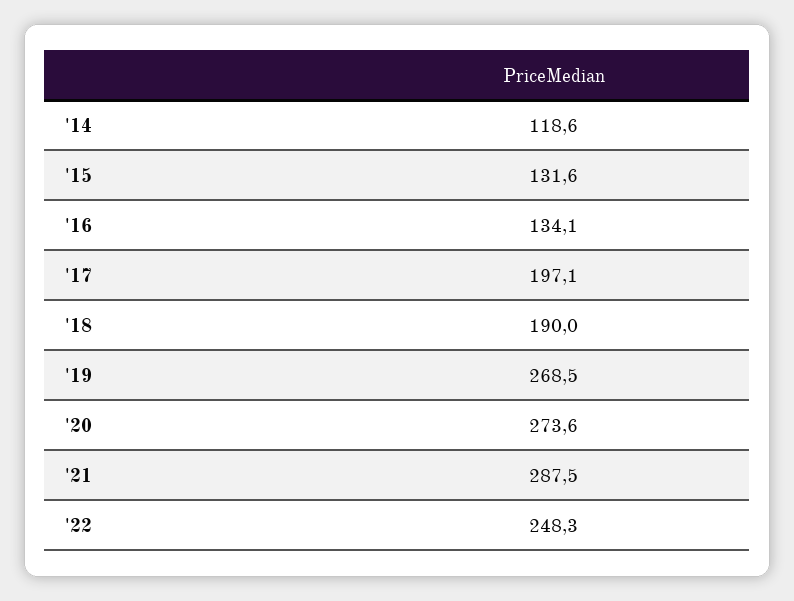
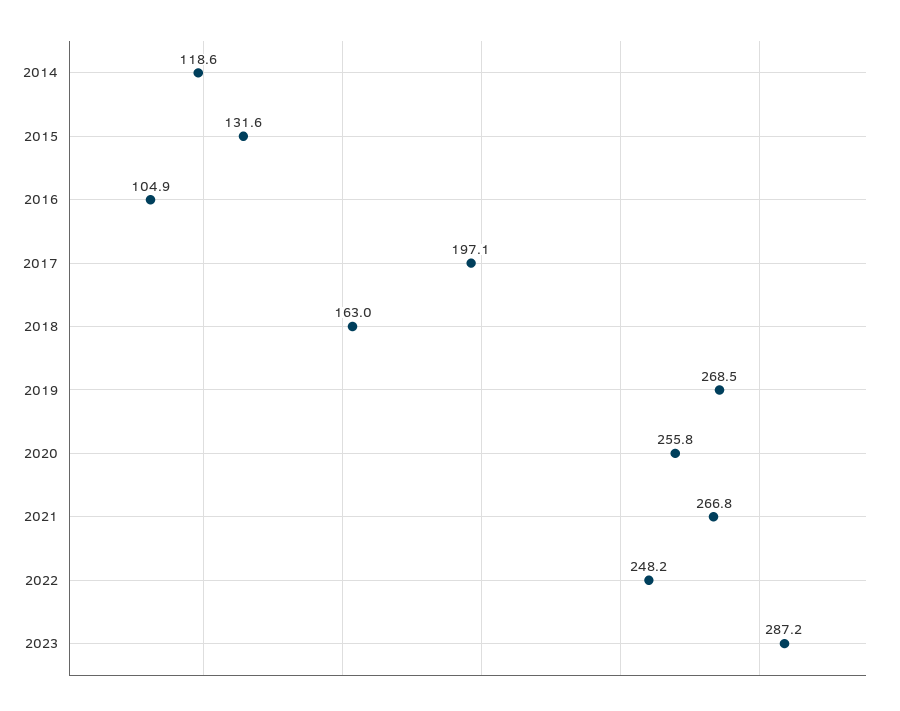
'16: 134.1 -> 104.9
'18: 190 -> 163
'20: 273.6 -> 255.8
'21: 287.5 -> 266.8
'22: 248.3 -> 248.2
2023: none -> 287.2

